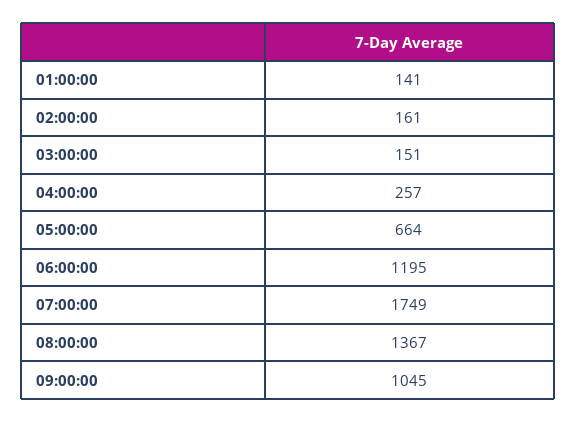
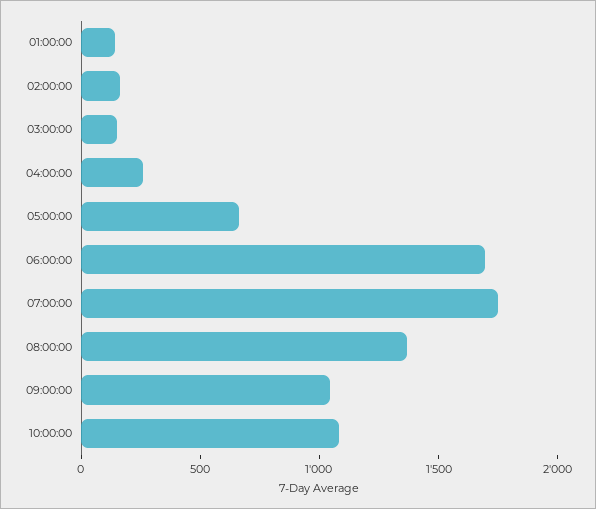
06:00:00: 1195 -> 1700
10:00:00: none -> 1100

